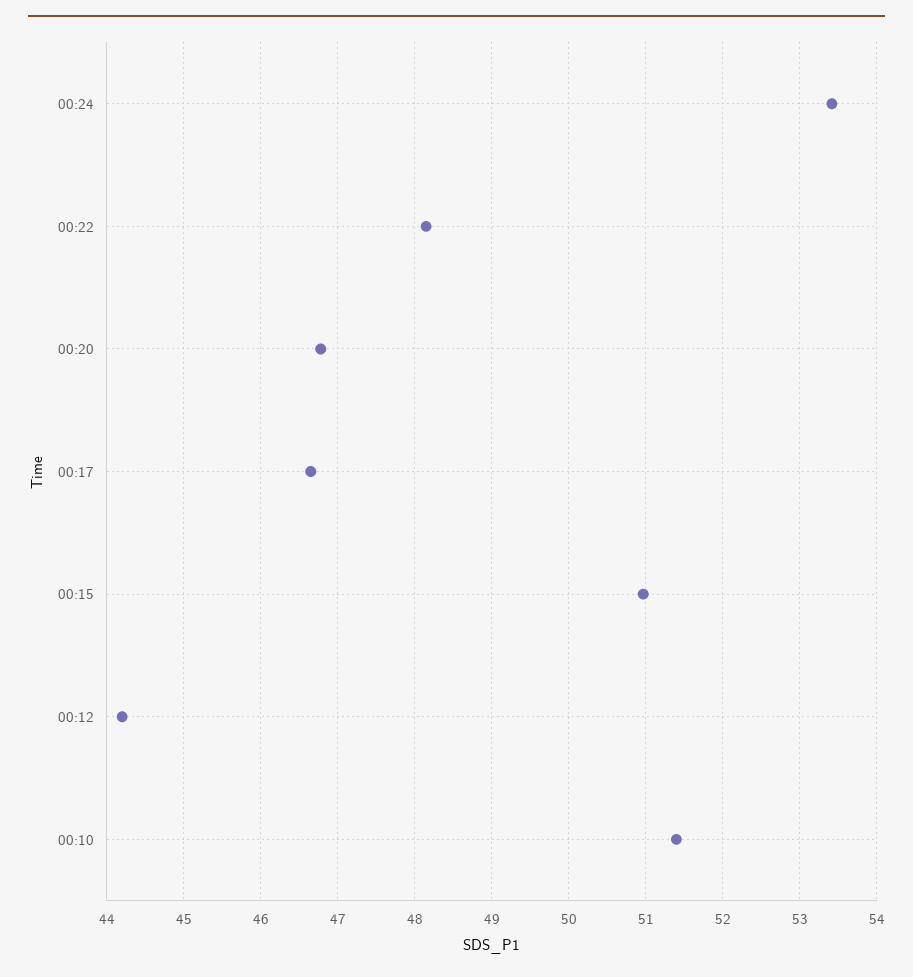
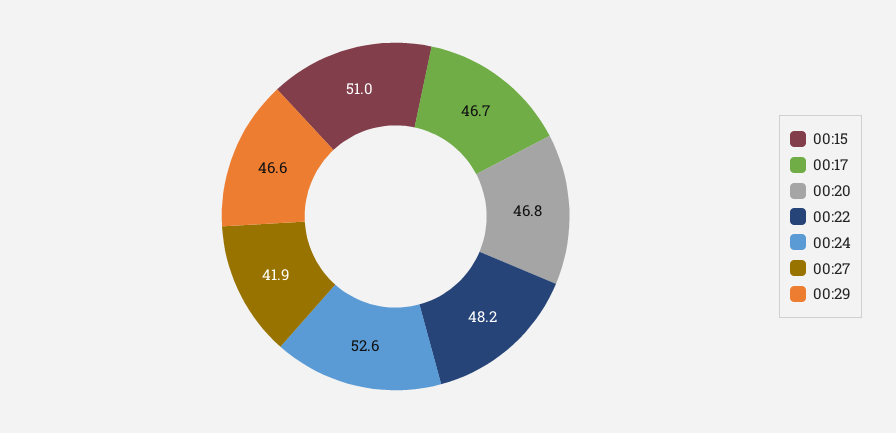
00:24: 53.4 -> 52.6
00:12: 44.2 -> none
00:10: 51.4 -> none
00:27: none -> 41.9
00:29: none -> 46.6

